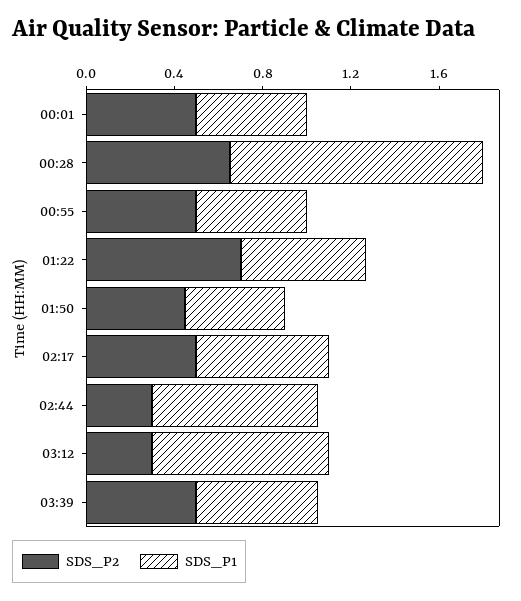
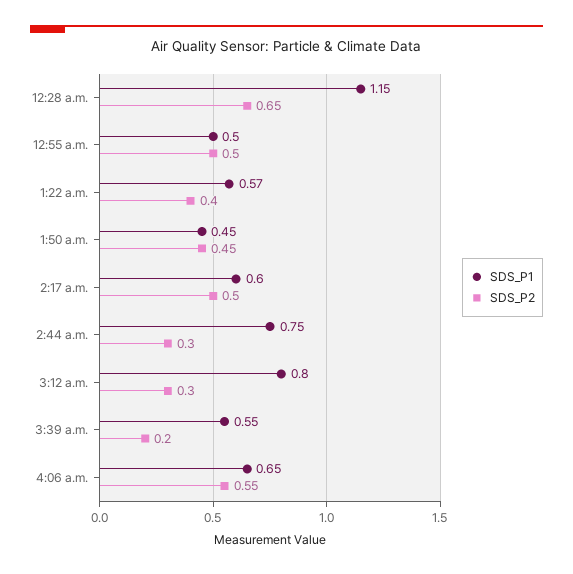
SDS_P2, 00:01: 0.5 -> none
SDS_P1, 00:01: 0.5 -> none
SDS_P2, 01:22: 0.7 -> 0.4
SDS_P2, 03:39: 0.5 -> 0.2
SDS_P1, 4:06 a.m.: none -> 0.65
SDS_P2, 4:06 a.m.: none -> 0.55

